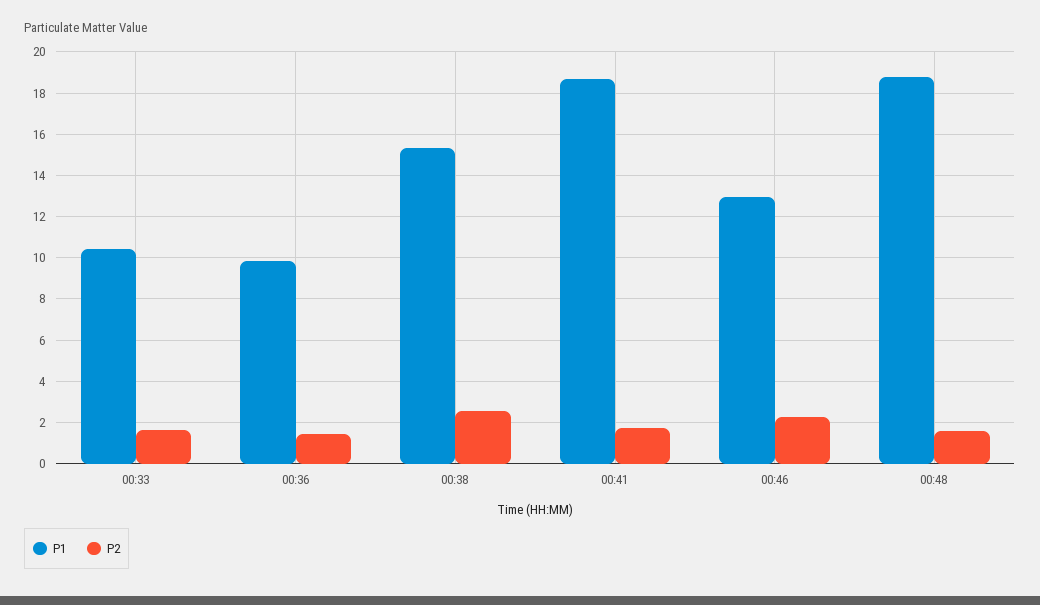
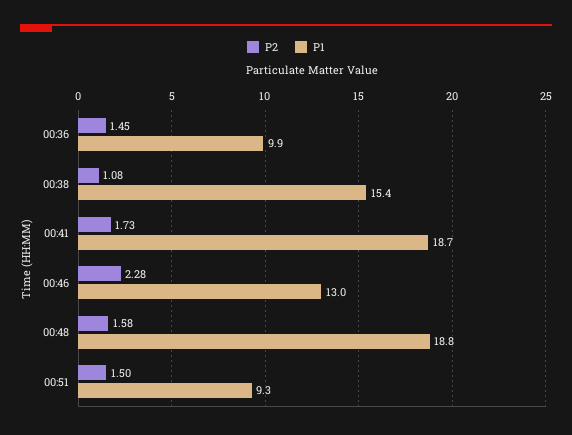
P1, 00:33: 10.5 -> none
P2, 00:33: 1.5 -> none
P2, 00:38: 2.5 -> 1.08
P2, 00:51: none -> 1.5
P1, 00:51: none -> 9.3

